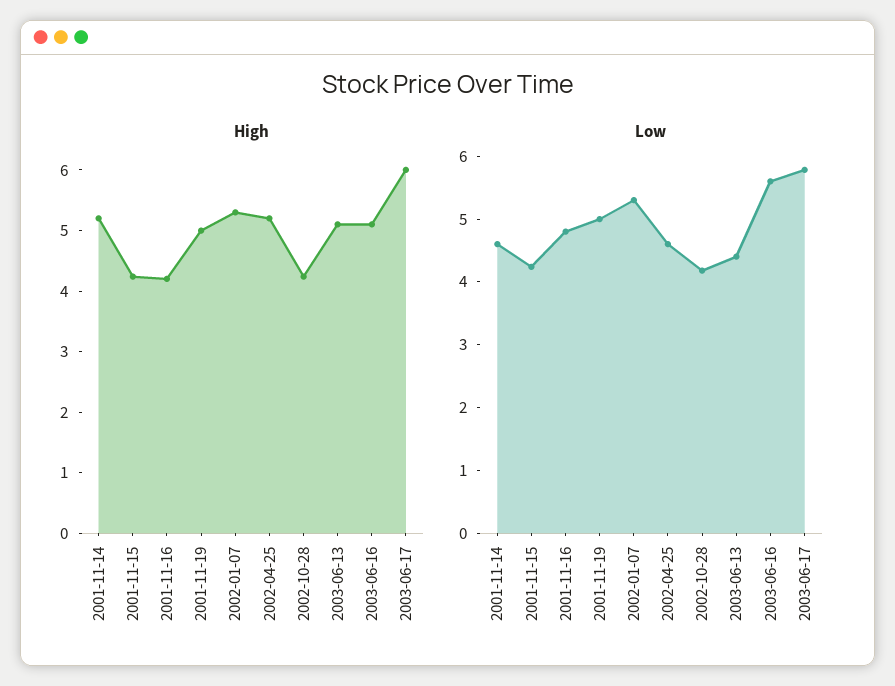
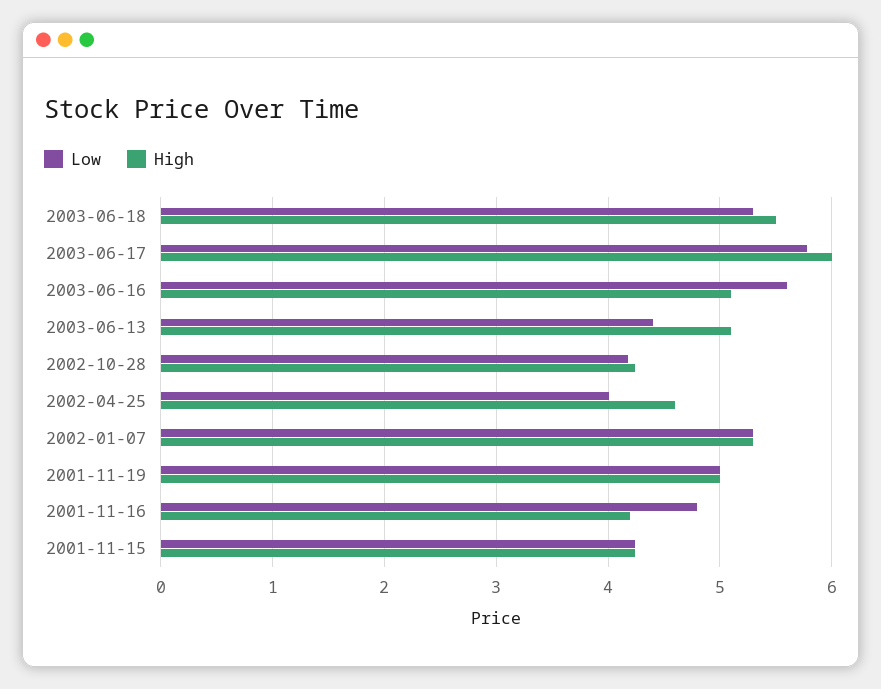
High, 2001-11-14: 5.2 -> none
High, 2002-04-25: 5.2 -> 4.6
Low, 2001-11-14: 4.6 -> none
Low, 2002-04-25: 4.6 -> 4
Low, 2003-06-18: none -> 5.3
High, 2003-06-18: none -> 5.5

